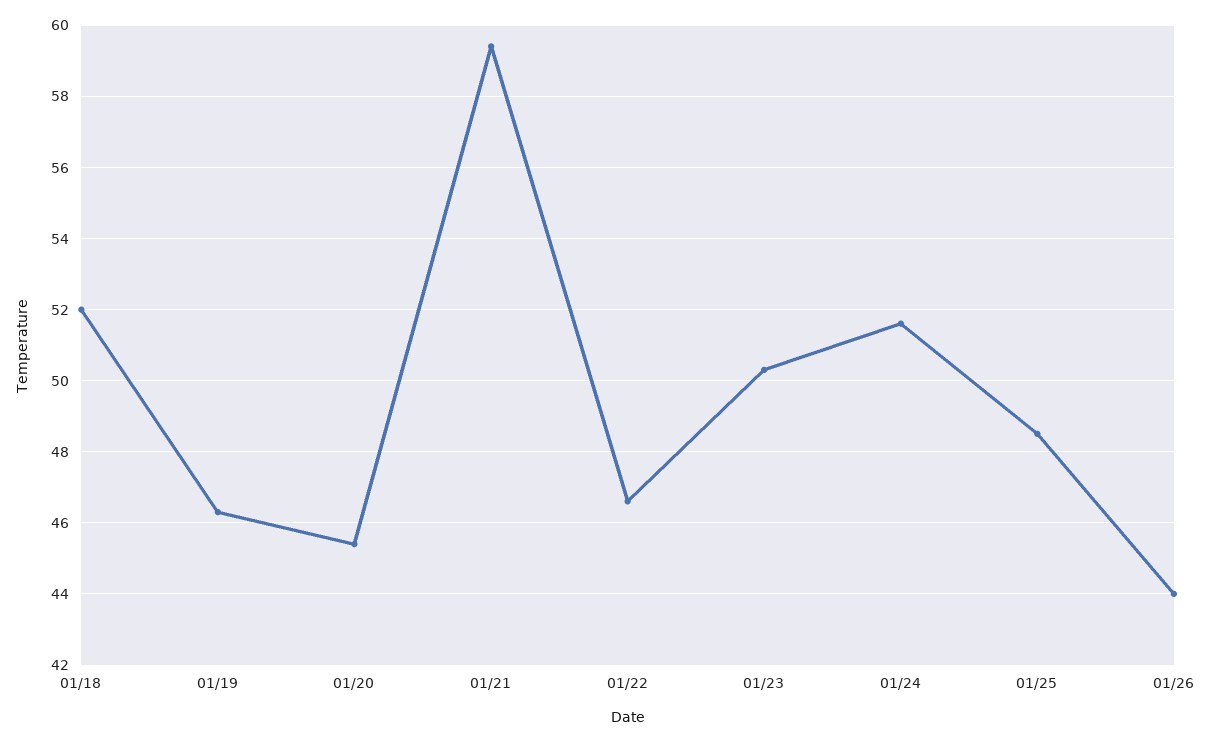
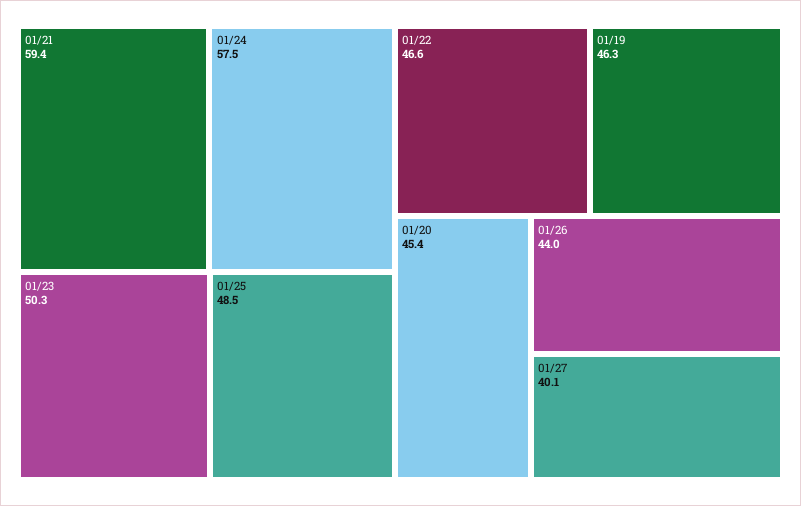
01/18: 52 -> none
01/24: 51.5 -> 57.5
01/27: none -> 40.1

